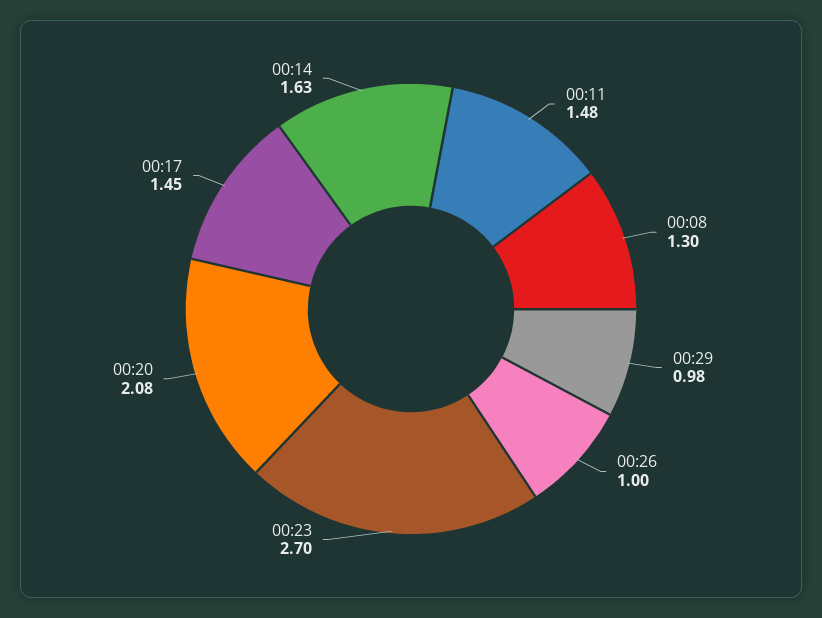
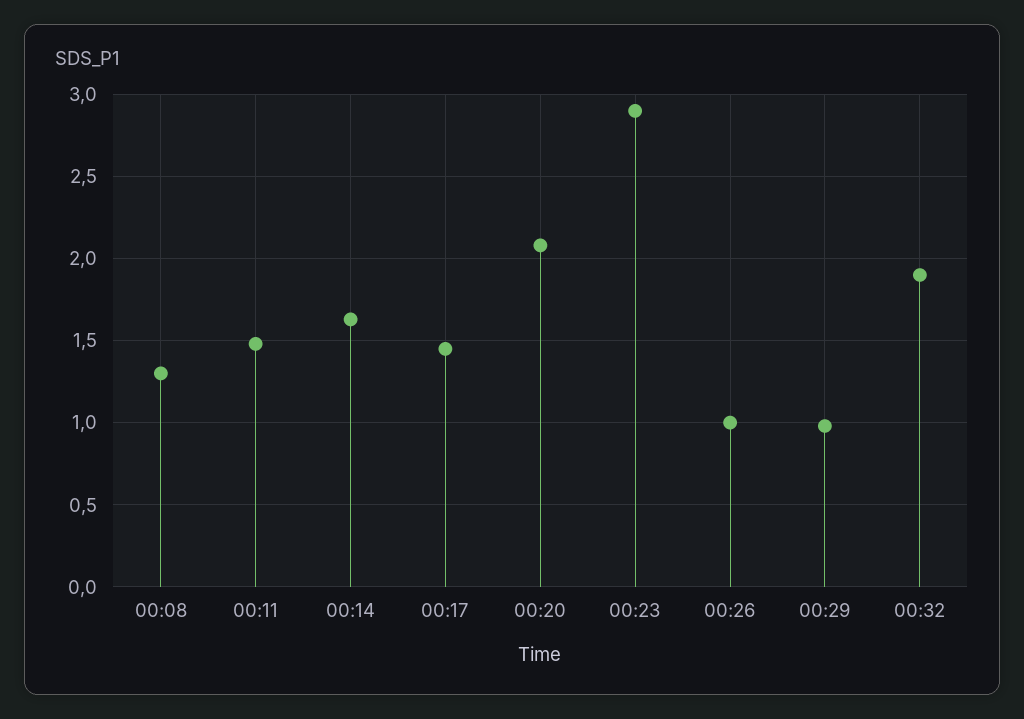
00:23: 2.7 -> 2.9
00:32: none -> 1.9

